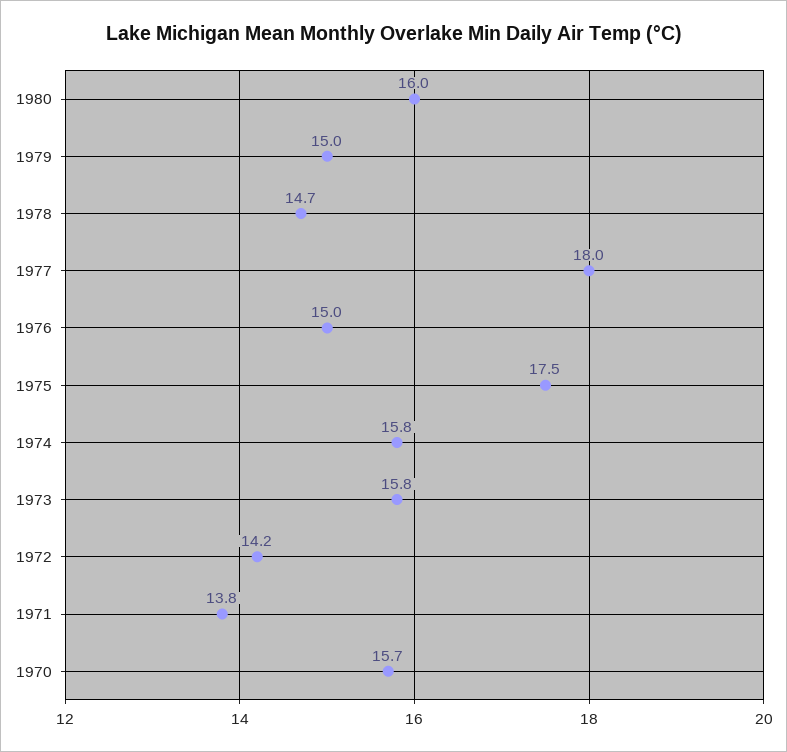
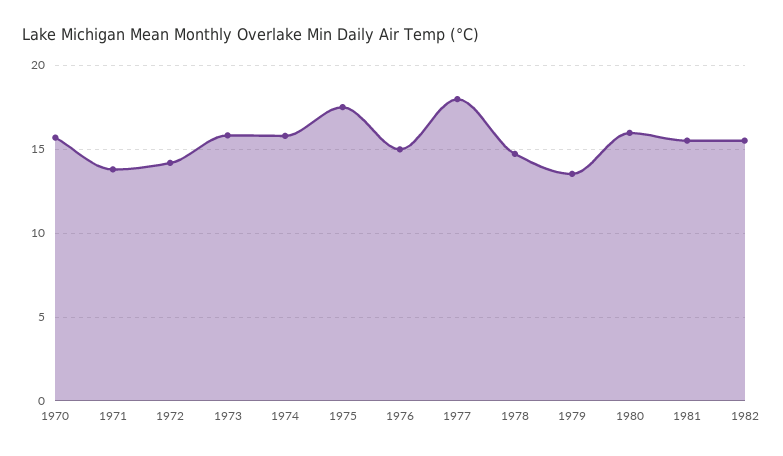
1979: 15 -> 13.5
1981: none -> 15.5
1982: none -> 15.5

